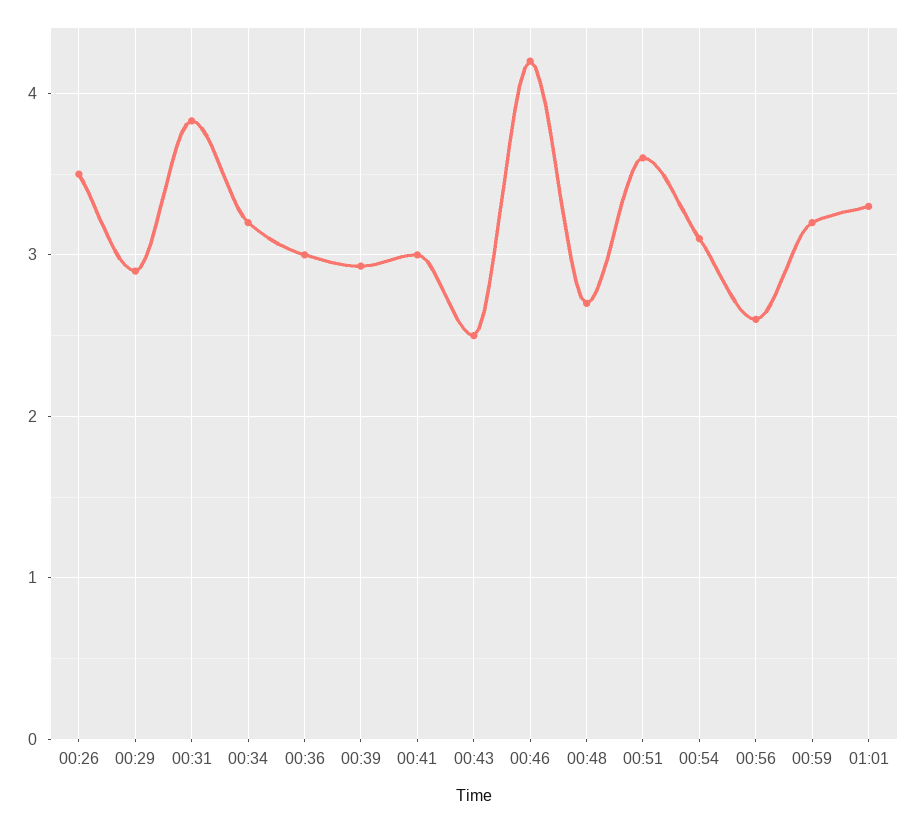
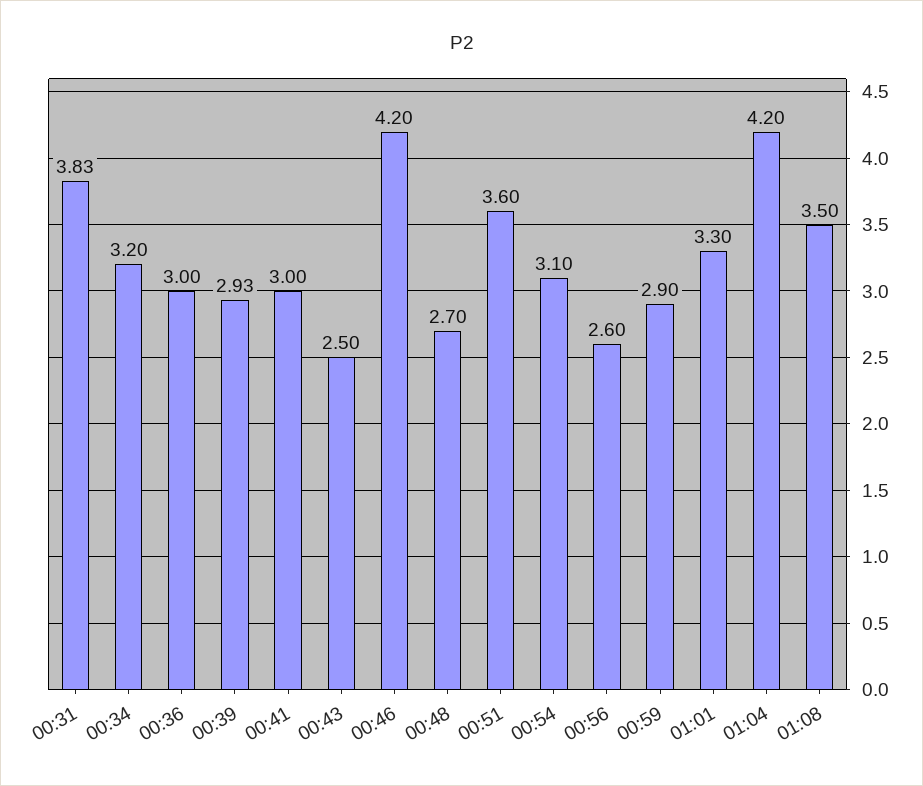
00:26: 3.5 -> none
00:29: 2.9 -> none
00:59: 3.2 -> 2.9
01:04: none -> 4.2
01:08: none -> 3.5

